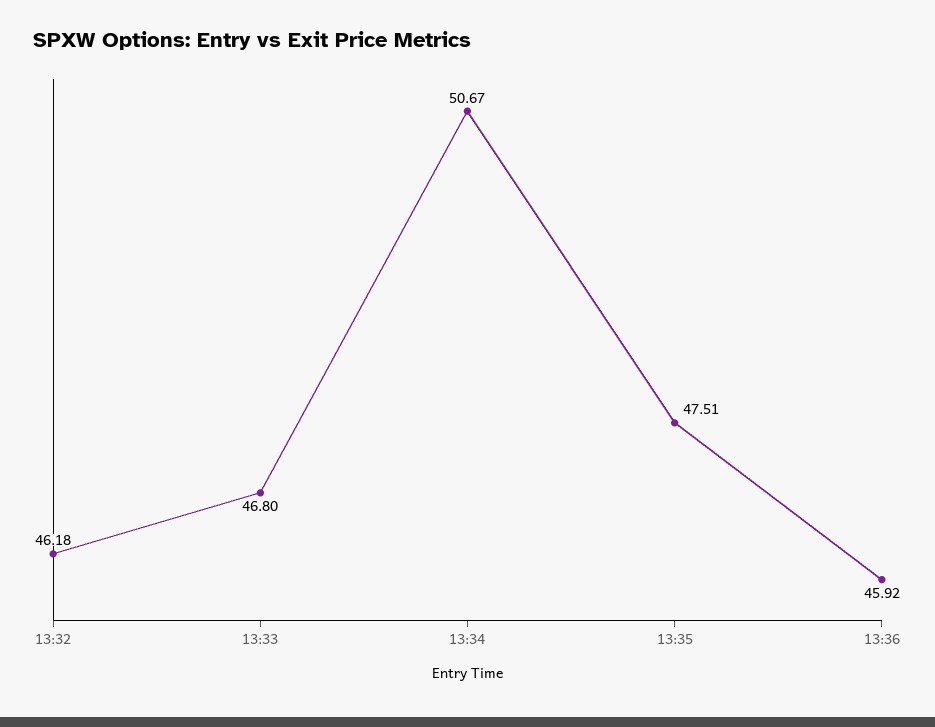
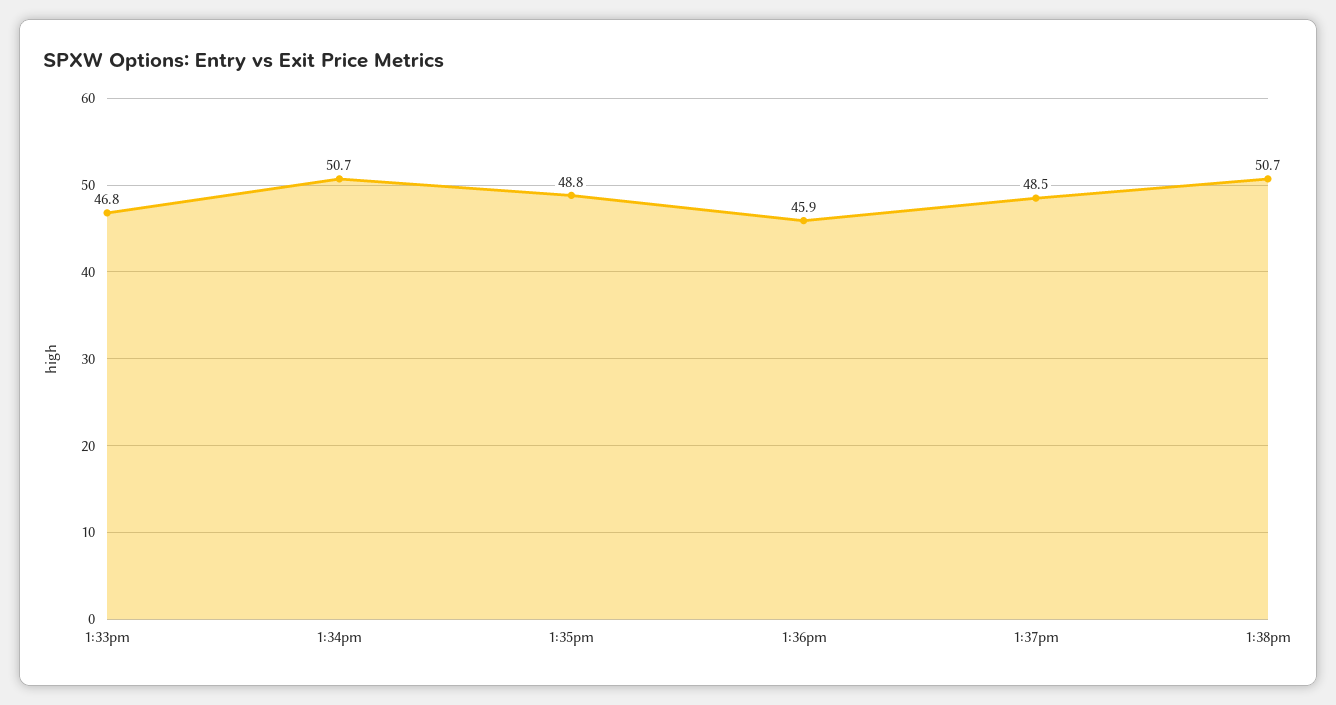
13:32: 46.18 -> none
13:35: 47.51 -> 48.8
1:37pm: none -> 48.5
1:38pm: none -> 50.7

